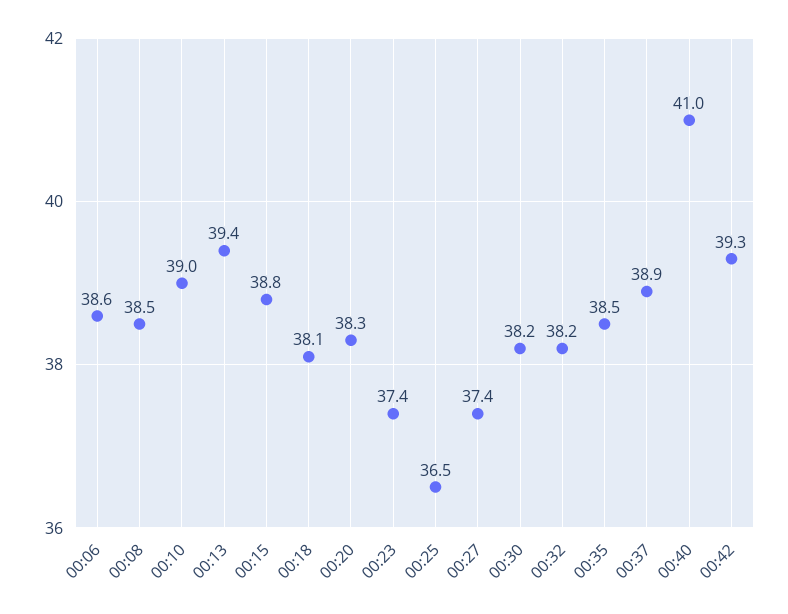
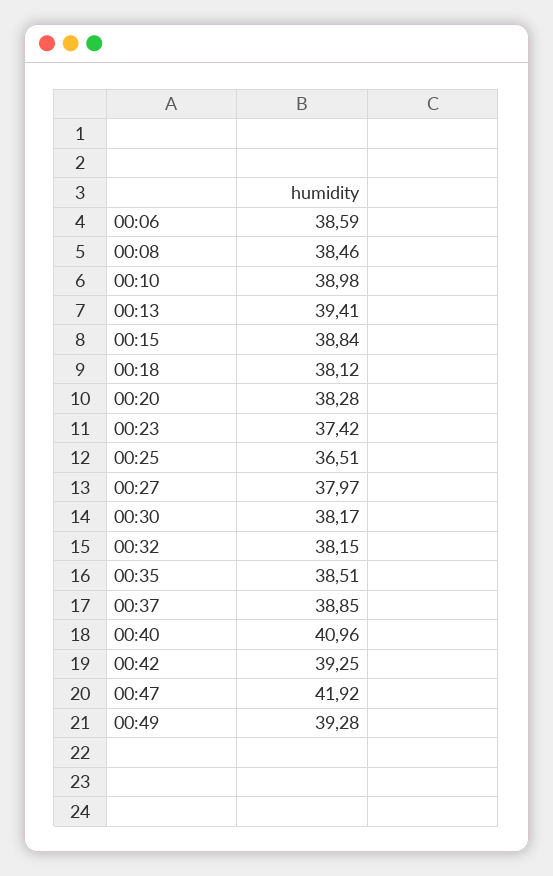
00:27: 37.4 -> 37.97
00:47: none -> 41.92
00:49: none -> 39.28

